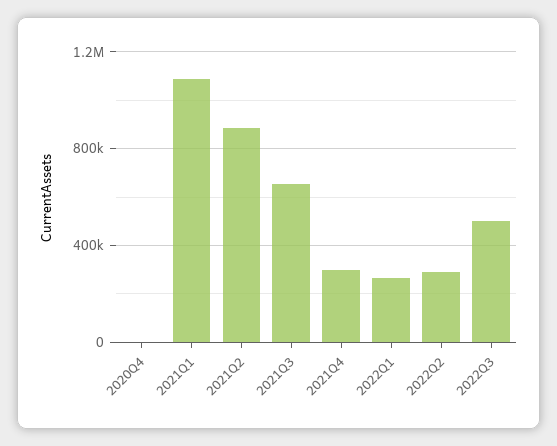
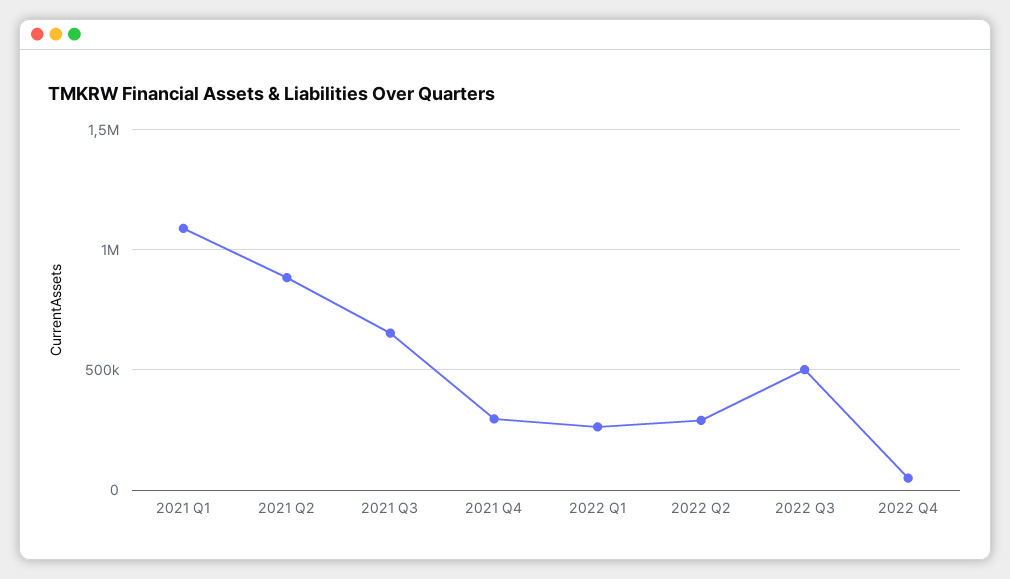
2020Q4: 0 -> none
2022 Q4: none -> 50000

